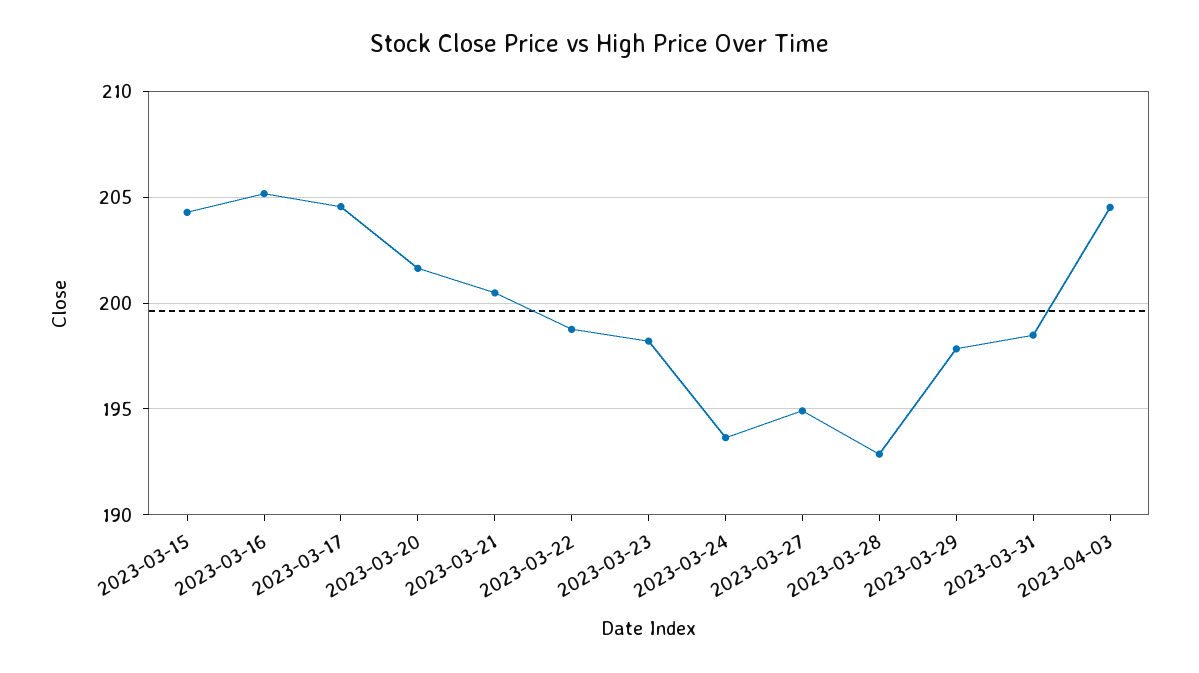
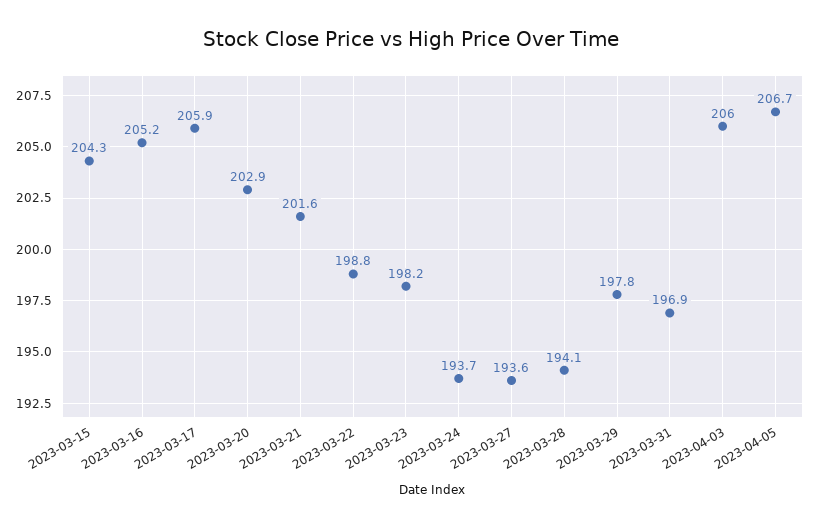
2023-03-17: 204.5 -> 205.9
2023-03-20: 201.5 -> 202.9
2023-03-21: 200.5 -> 201.6
2023-03-27: 195 -> 193.6
2023-03-28: 193 -> 194.1
2023-03-31: 198.5 -> 196.9
2023-04-03: 204.5 -> 206
2023-04-05: none -> 206.7

